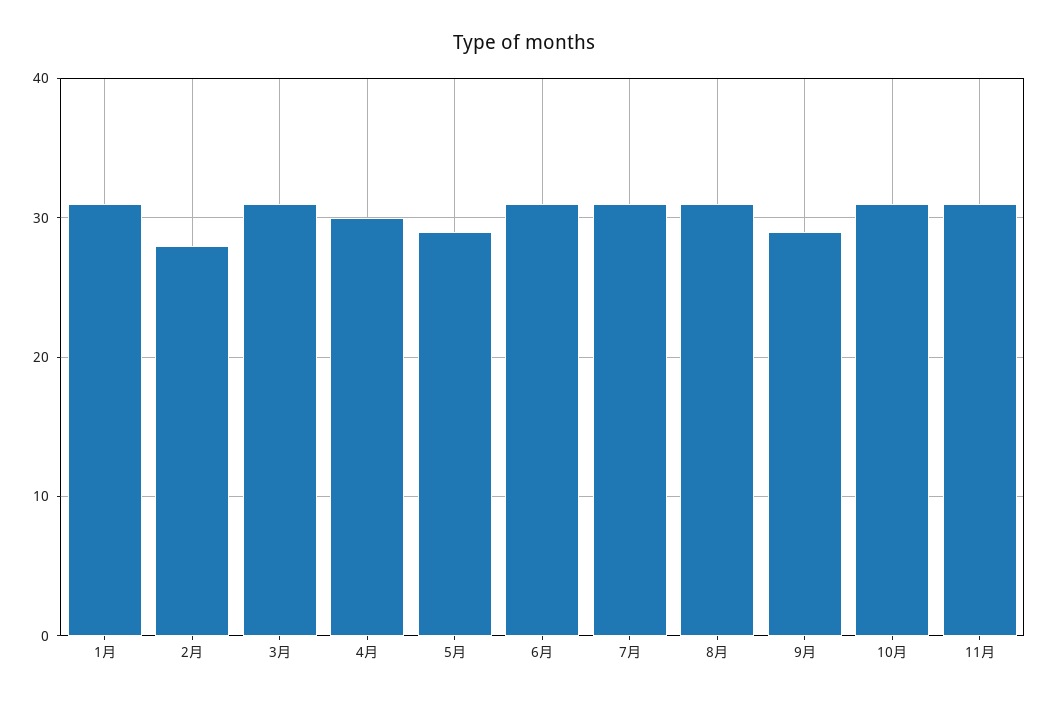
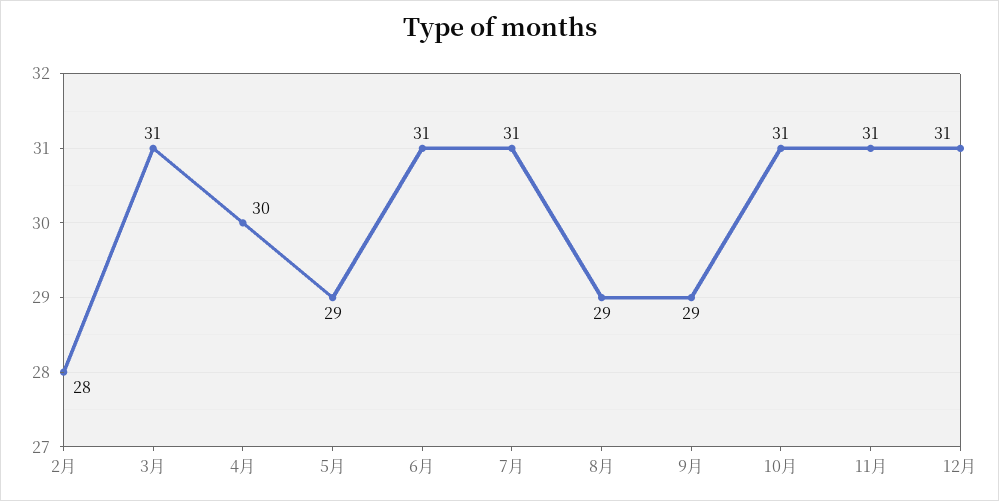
1月: 31 -> none
8月: 31 -> 29
12月: none -> 31

